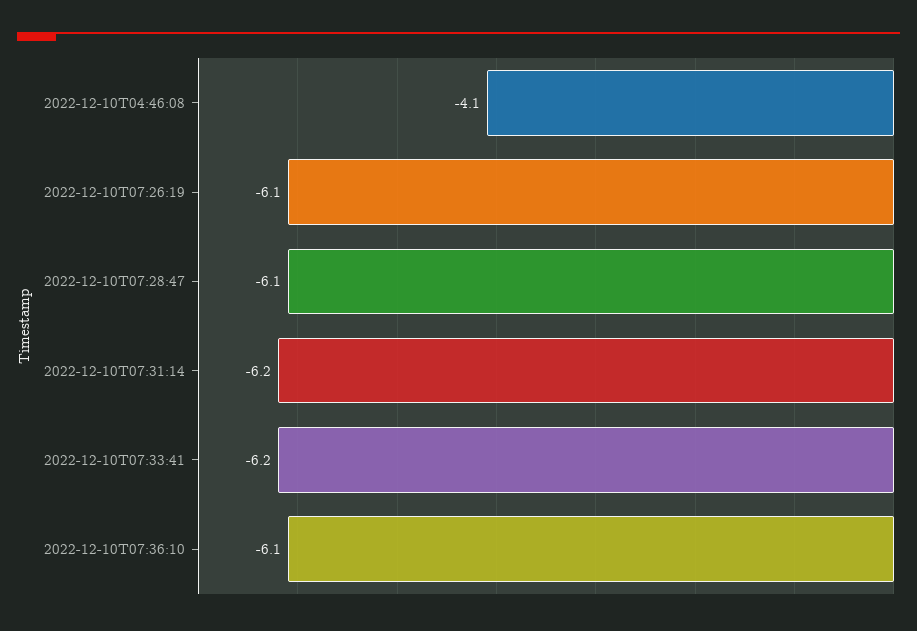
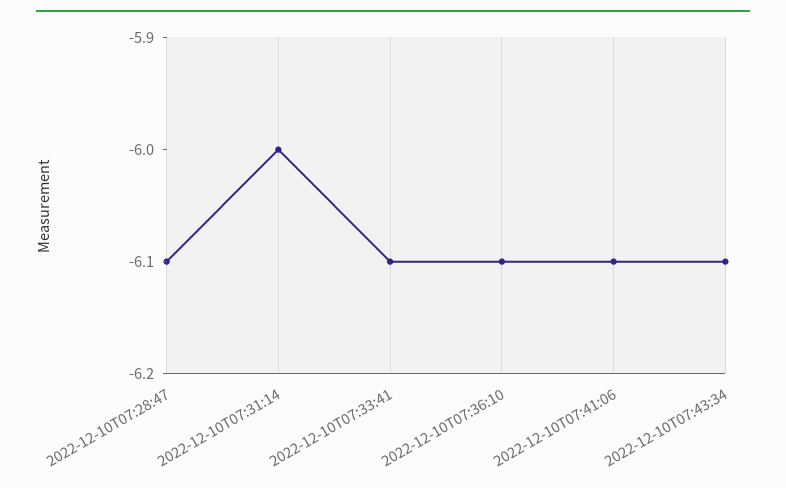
2022-12-10T04:46:08: -4.1 -> none
2022-12-10T07:26:19: -6.1 -> none
2022-12-10T07:31:14: -6.2 -> -6
2022-12-10T07:33:41: -6.2 -> -6.1
2022-12-10T07:41:06: none -> -6.1
2022-12-10T07:43:34: none -> -6.1

